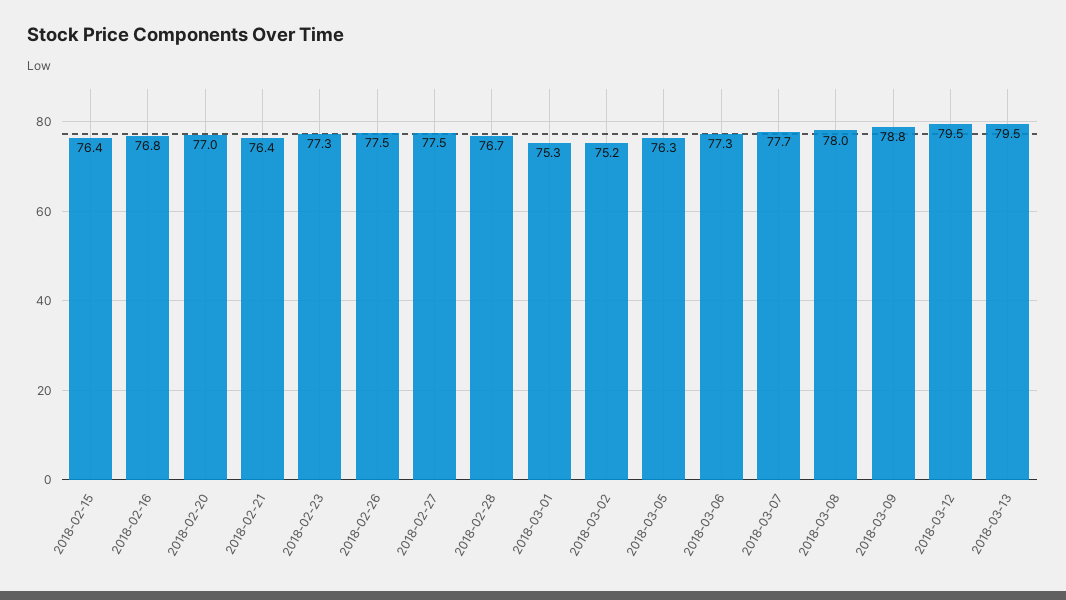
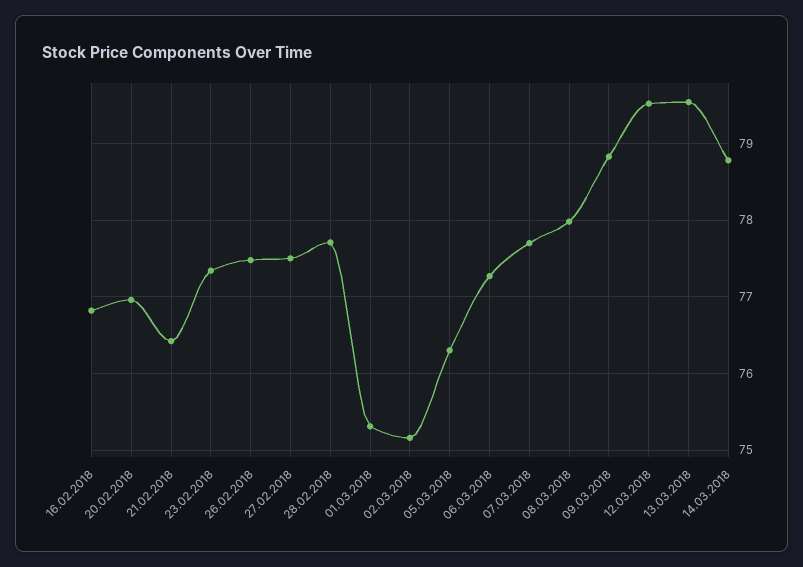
2018-02-15: 76.4 -> none
2018-02-28: 76.7 -> 77.7
14.03.2018: none -> 78.8

